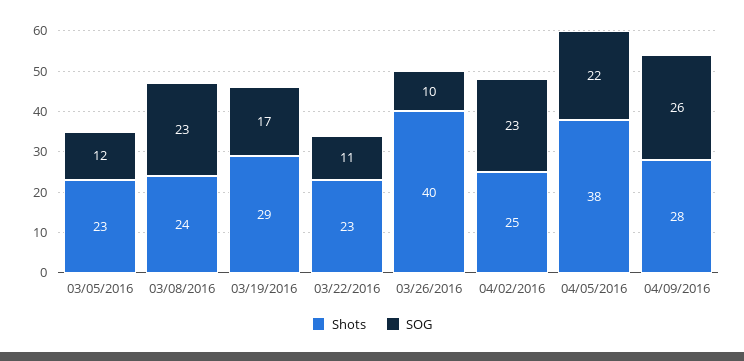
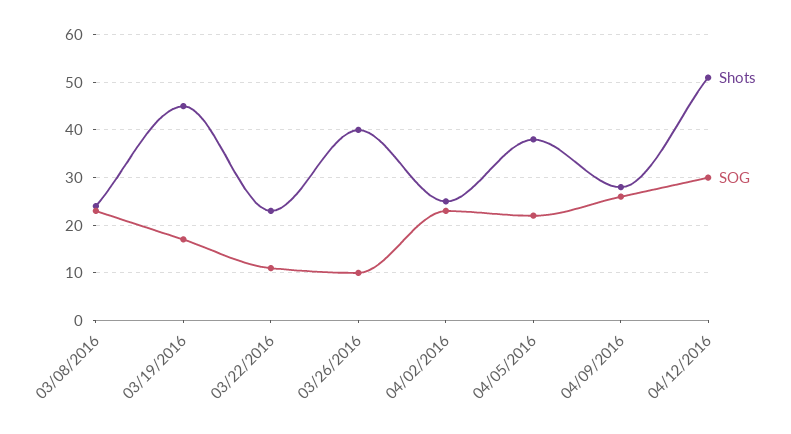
Shots, 03/05/2016: 23 -> none
SOG, 03/05/2016: 12 -> none
Shots, 03/19/2016: 29 -> 45
Shots, 04/12/2016: none -> 50
SOG, 04/12/2016: none -> 30

